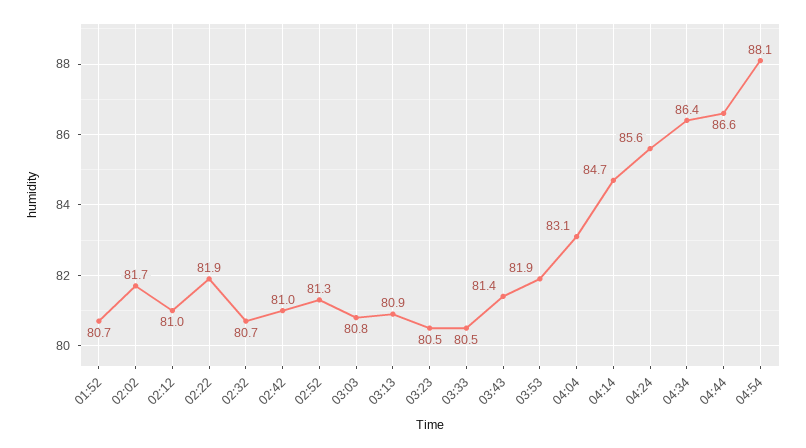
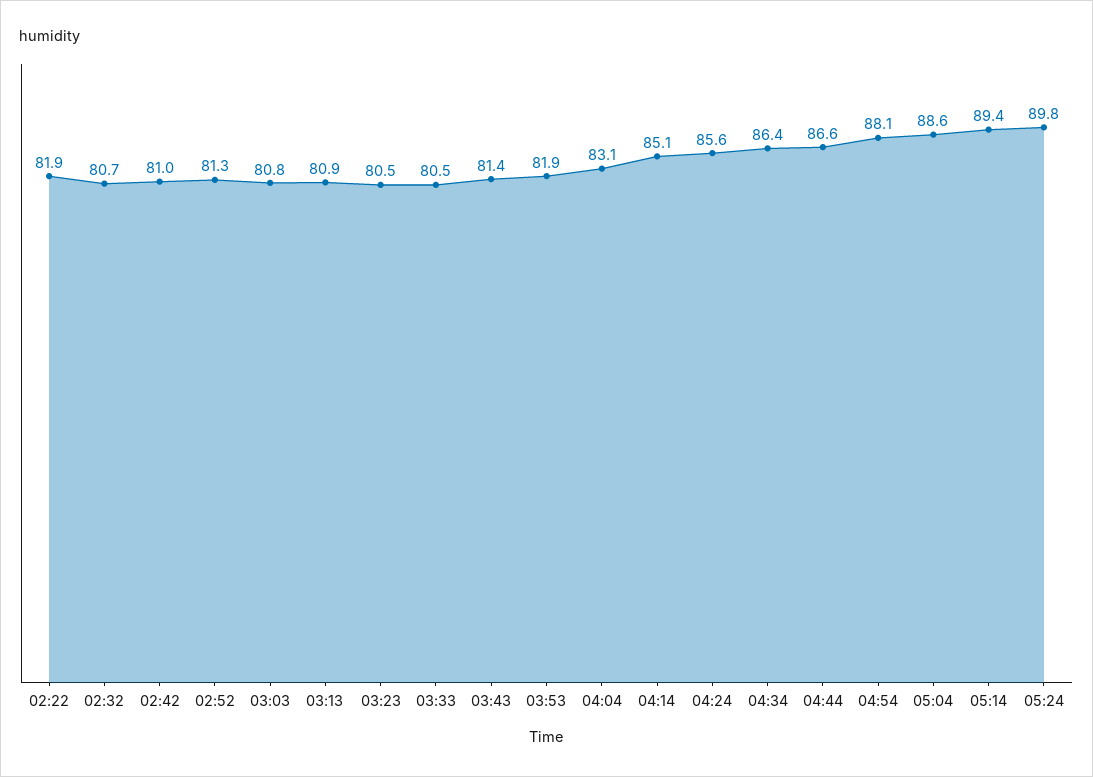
01:52: 80.7 -> none
02:02: 81.7 -> none
02:12: 81 -> none
04:14: 84.7 -> 85.1
05:04: none -> 88.6
05:14: none -> 89.4
05:24: none -> 89.8

